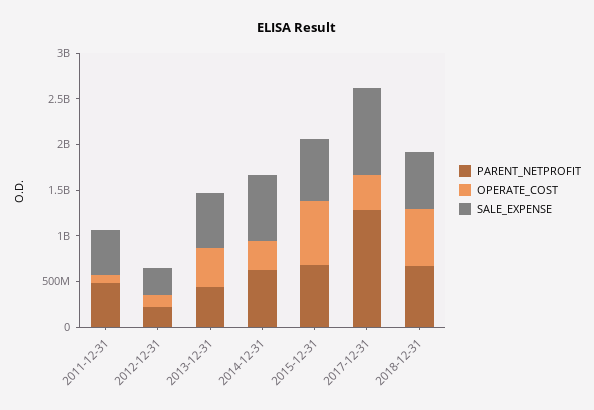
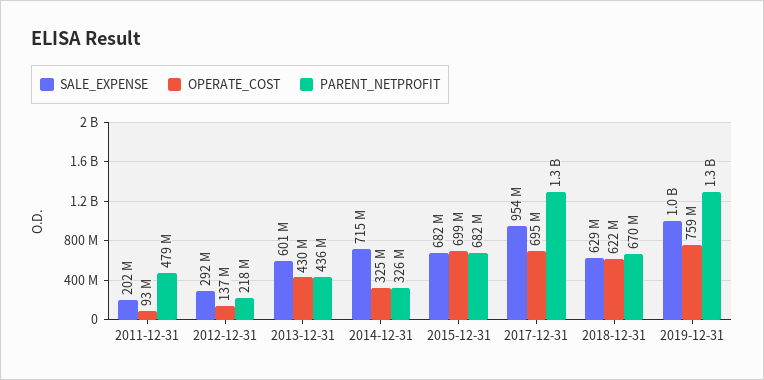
SALE_EXPENSE, 2011-12-31: 500000000 -> 202000000
PARENT_NETPROFIT, 2014-12-31: 600000000 -> 326000000
OPERATE_COST, 2017-12-31: 400000000 -> 695000000
SALE_EXPENSE, 2019-12-31: none -> 1000000000
OPERATE_COST, 2019-12-31: none -> 759000000
PARENT_NETPROFIT, 2019-12-31: none -> 1300000000

